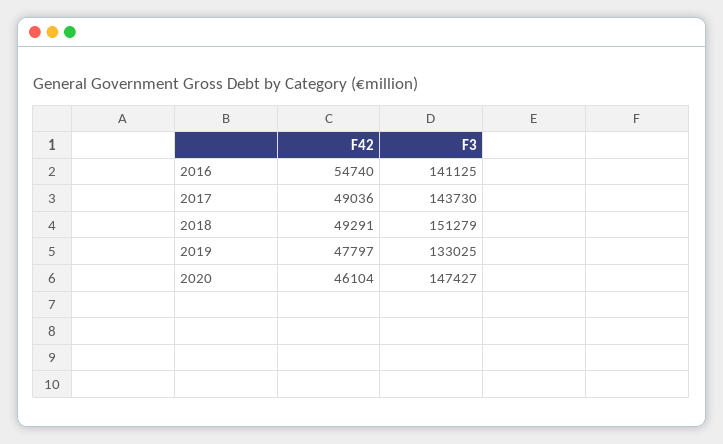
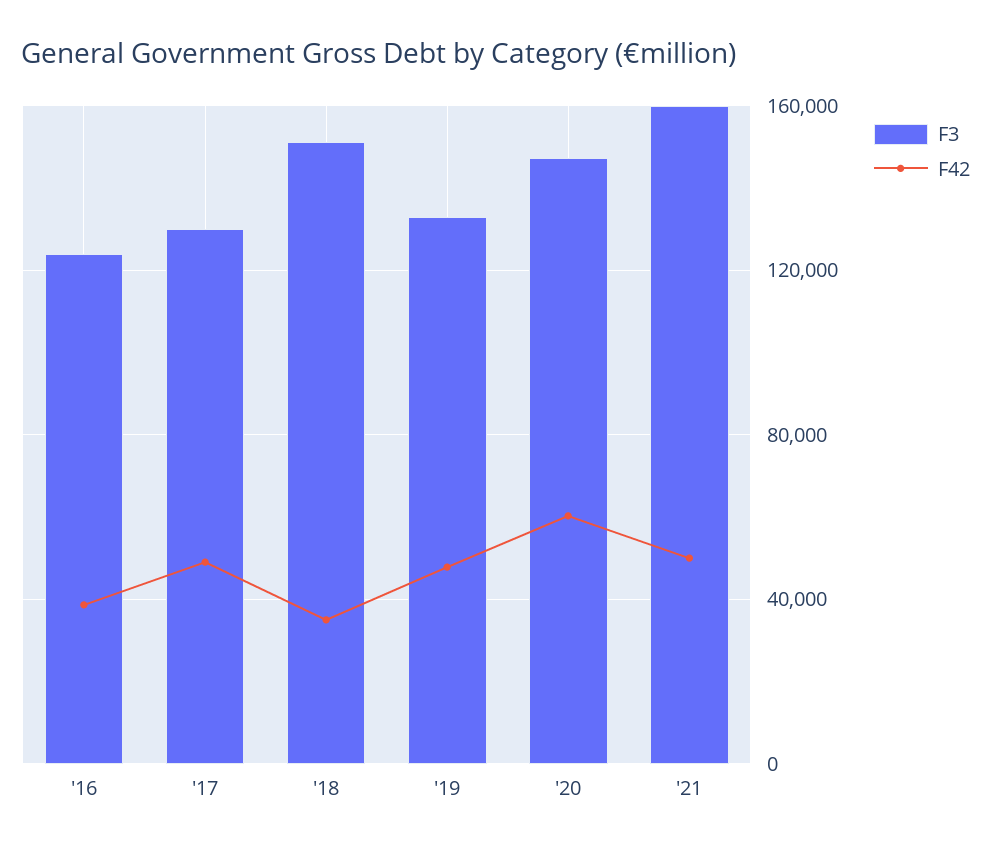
F42, 2016: 54740 -> 40000
F3, 2016: 141125 -> 125000
F3, 2017: 143730 -> 130000
F42, 2018: 49291 -> 35000
F42, 2020: 46104 -> 60000
F3, '21: none -> 160000
F42, '21: none -> 50000

